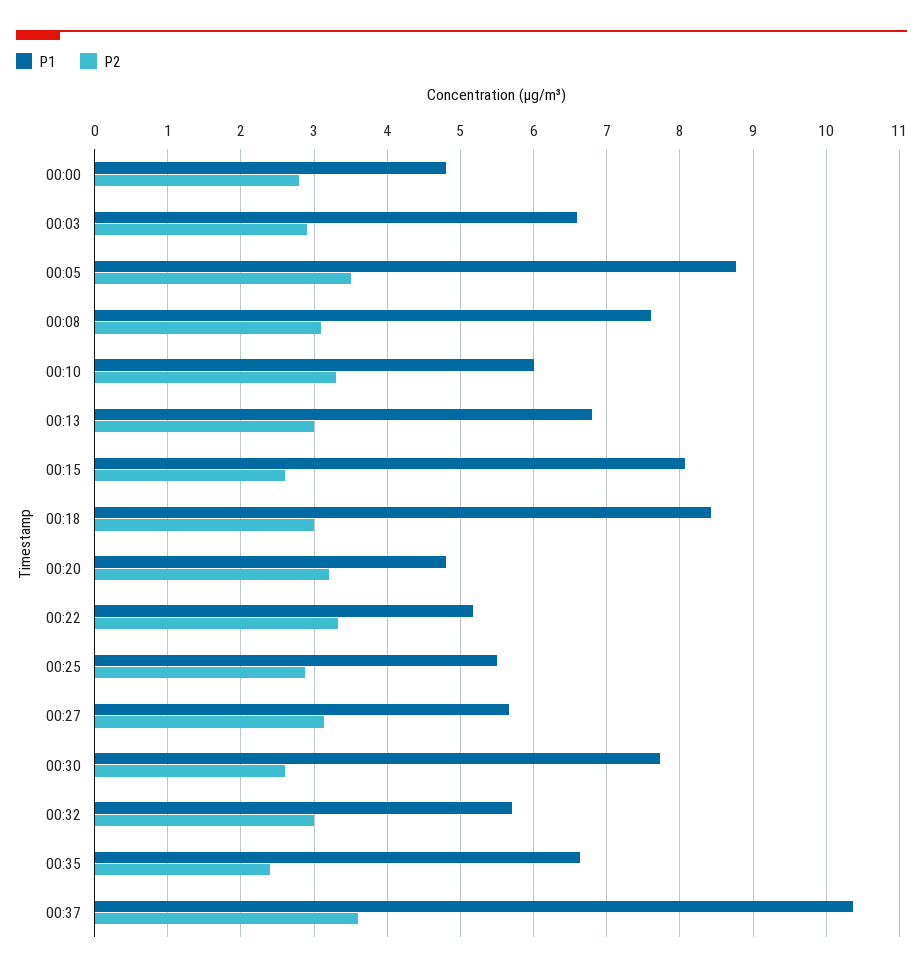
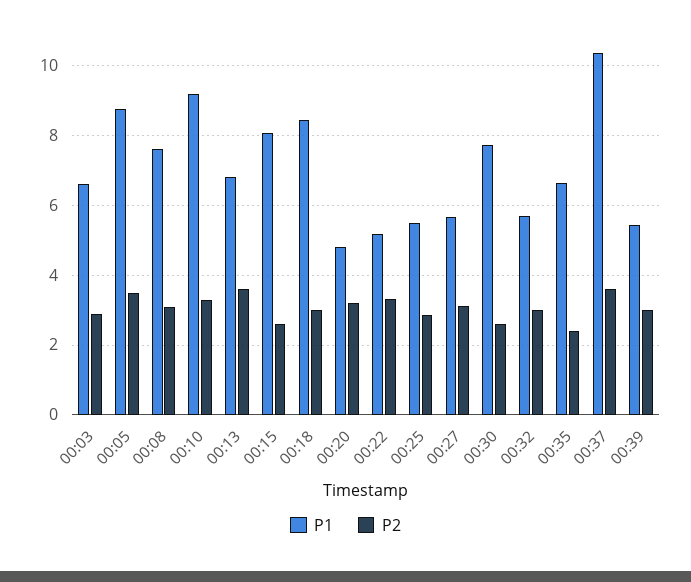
P1, 00:00: 4.8 -> none
P2, 00:00: 2.8 -> none
P1, 00:10: 6 -> 9.2
P2, 00:13: 3 -> 3.6
P1, 00:39: none -> 5.4
P2, 00:39: none -> 3

